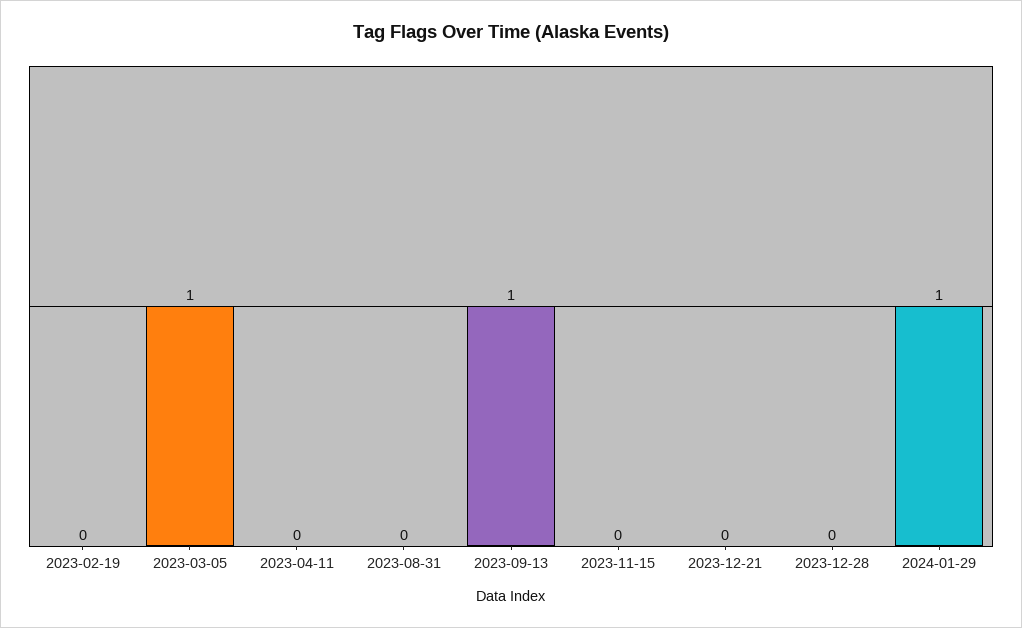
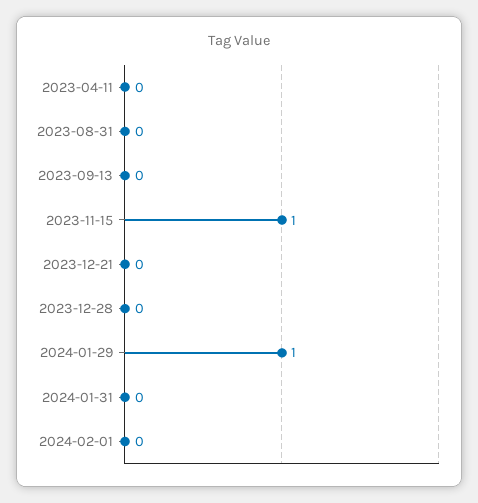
2023-02-19: 0 -> none
2023-03-05: 1 -> none
2023-09-13: 1 -> 0
2023-11-15: 0 -> 1
2024-01-31: none -> 0
2024-02-01: none -> 0

